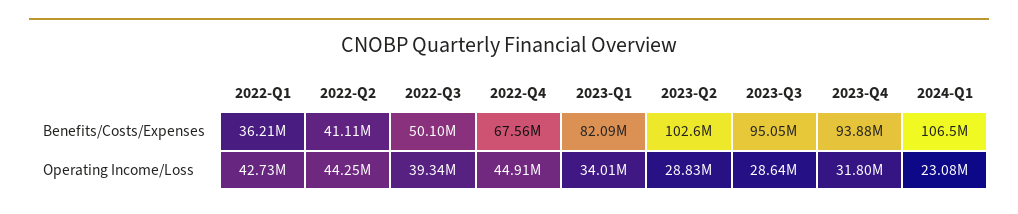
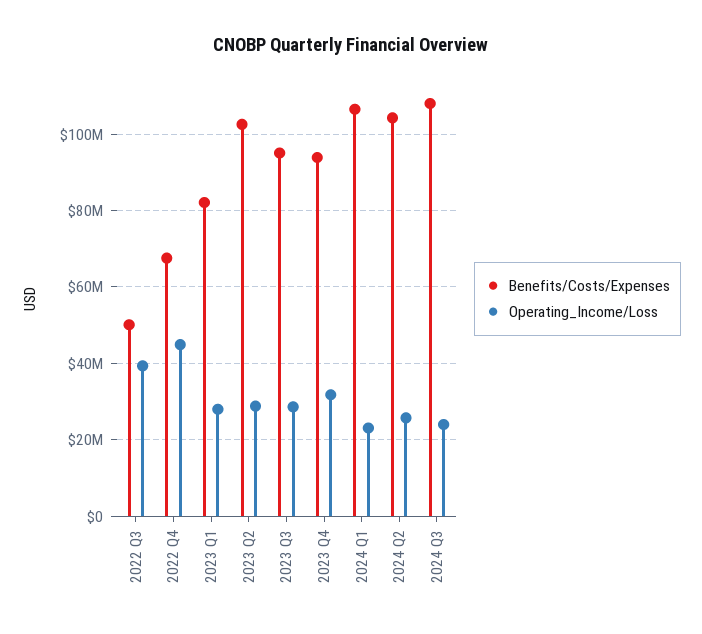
Benefits/Costs/Expenses, 2022-Q1: 36210000 -> none
Benefits/Costs/Expenses, 2022-Q2: 41110000 -> none
Operating Income/Loss, 2022-Q1: 42730000 -> none
Operating Income/Loss, 2022-Q2: 44250000 -> none
Operating Income/Loss, 2023-Q1: 34010000 -> 28000000
Benefits/Costs/Expenses, 2024 Q2: none -> 104000000
Operating Income/Loss, 2024 Q2: none -> 26000000
Benefits/Costs/Expenses, 2024 Q3: none -> 108000000
Operating Income/Loss, 2024 Q3: none -> 24000000

